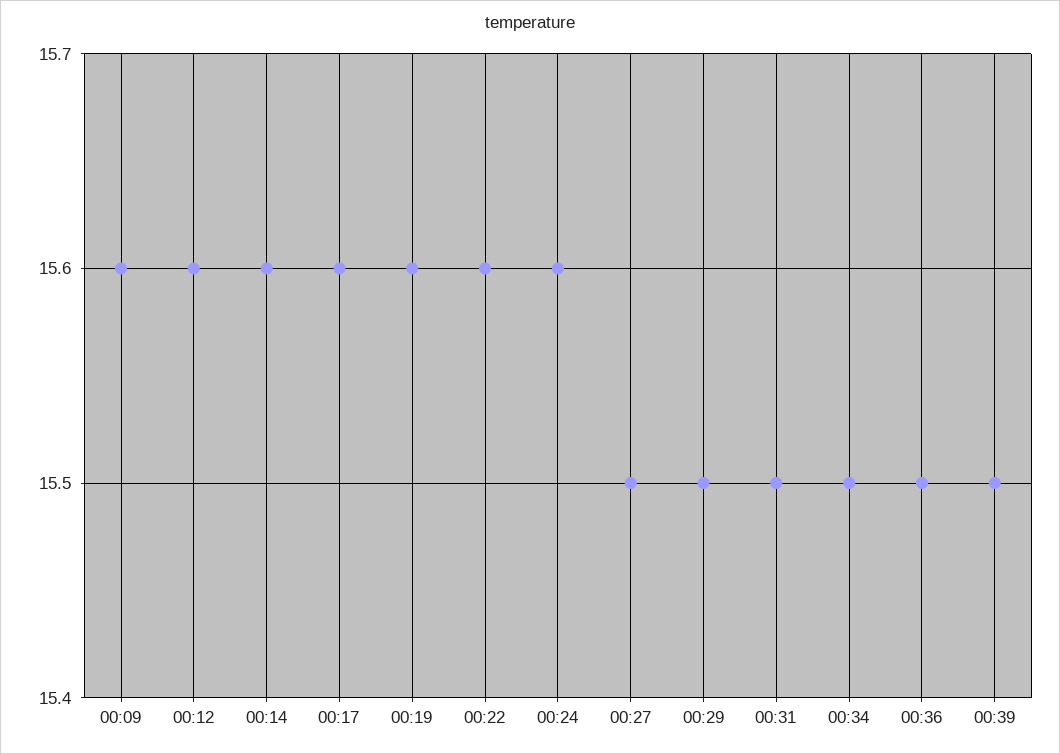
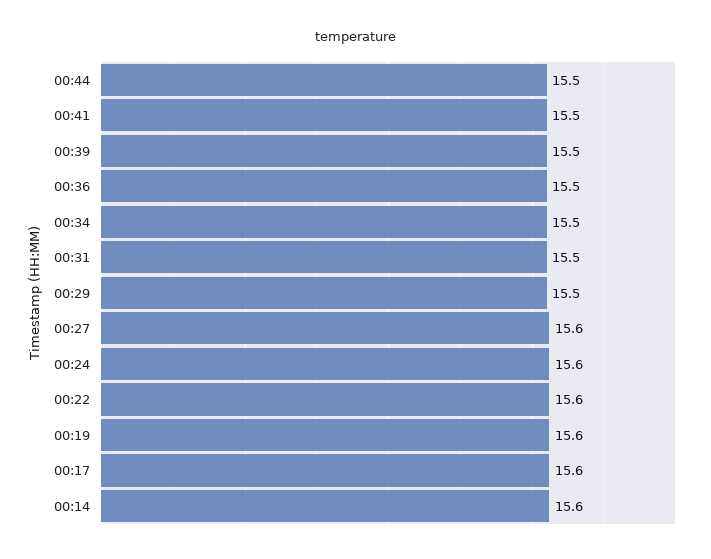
00:09: 15.6 -> none
00:12: 15.6 -> none
00:27: 15.5 -> 15.6
00:44: none -> 15.5
00:41: none -> 15.5

